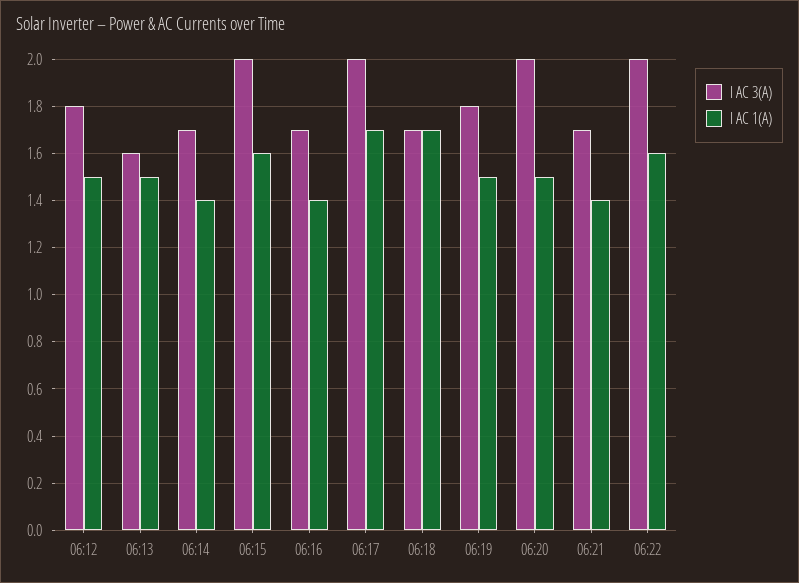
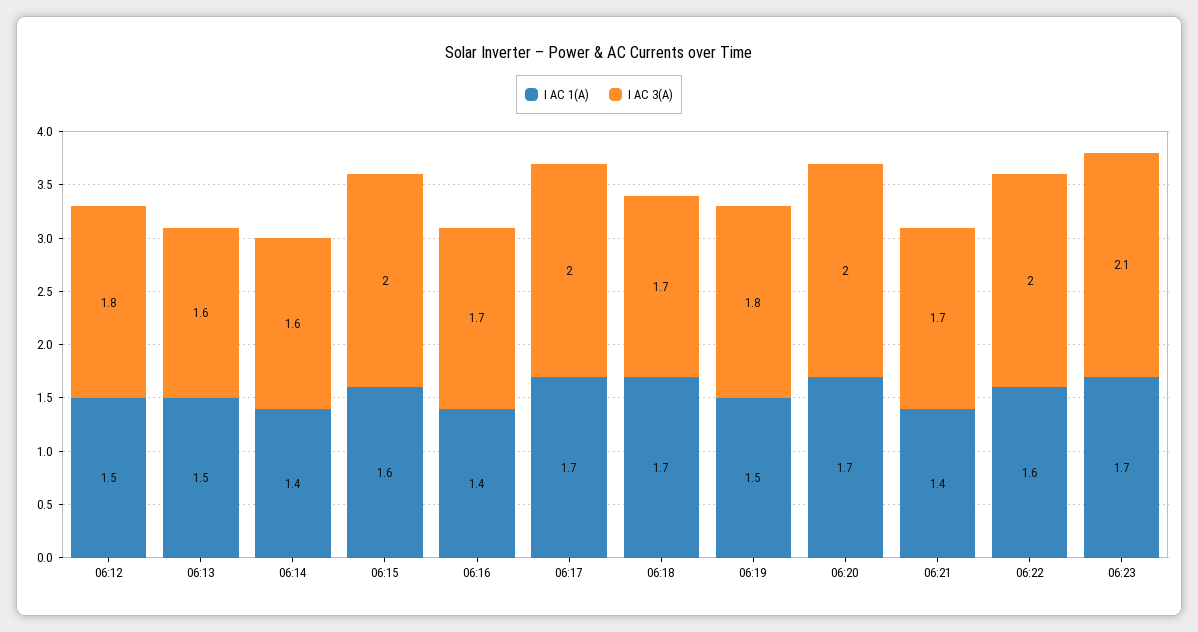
I AC 3(A), 06:14: 1.7 -> 1.6
I AC 1(A), 06:20: 1.5 -> 1.7
I AC 1(A), 06:23: none -> 1.7
I AC 3(A), 06:23: none -> 2.1

